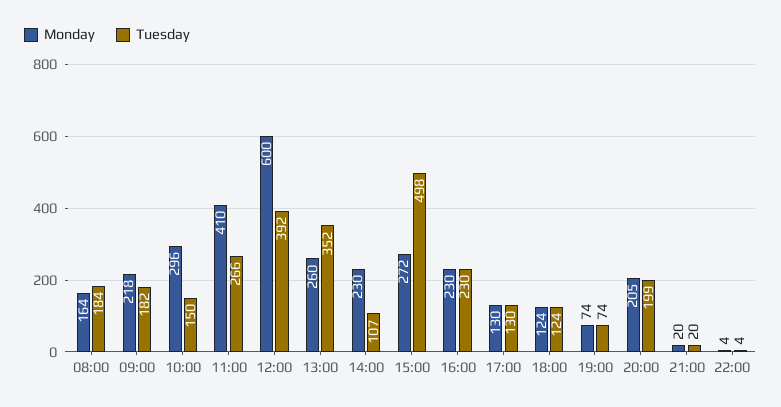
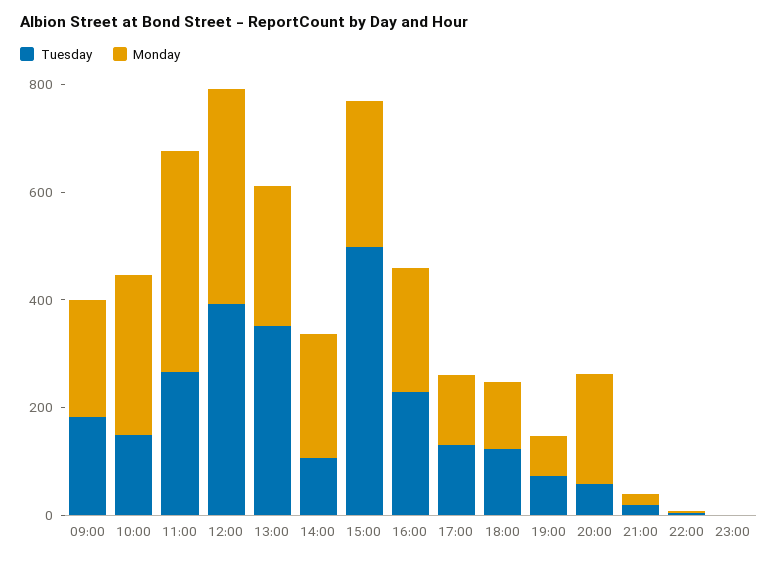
Monday, 08:00: 164 -> none
Tuesday, 08:00: 184 -> none
Monday, 12:00: 600 -> 400
Tuesday, 20:00: 199 -> 50
Tuesday, 23:00: none -> 0
Monday, 23:00: none -> 0

